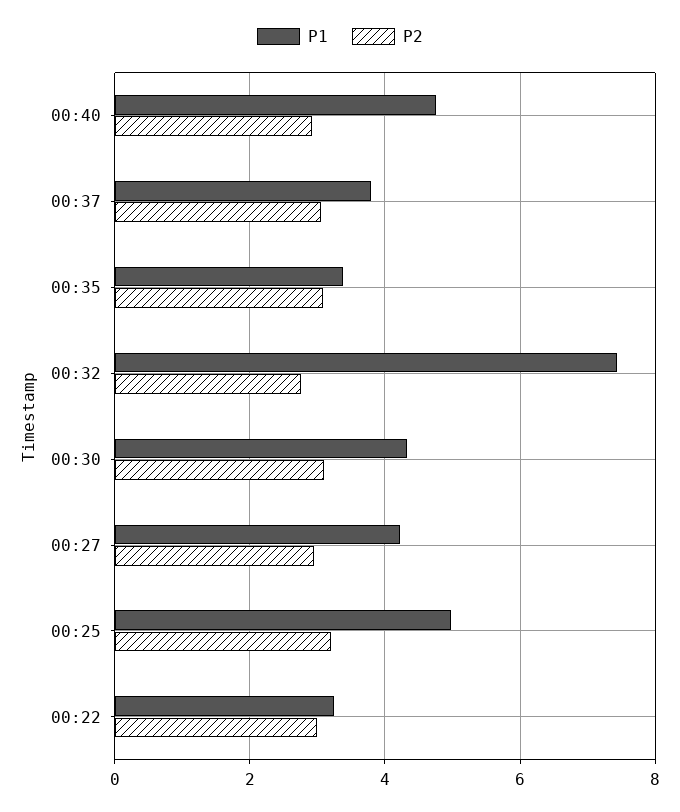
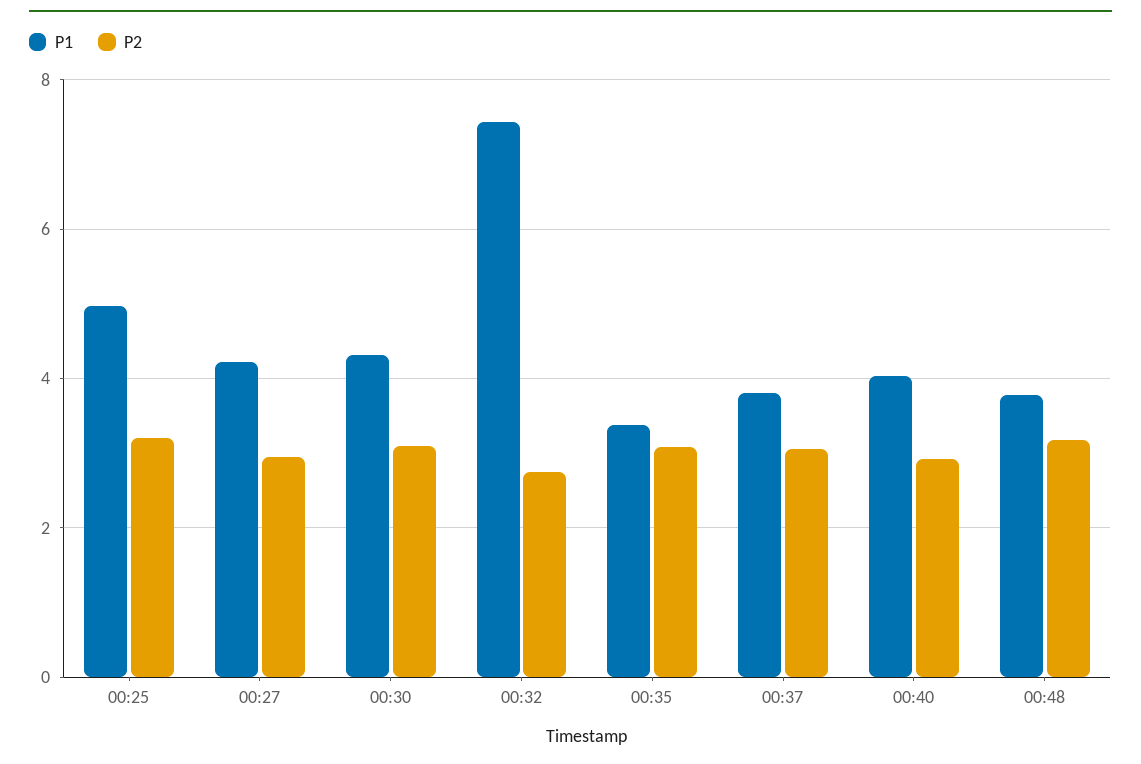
P1, 00:40: 4.8 -> 4
P1, 00:22: 3.2 -> none
P2, 00:22: 3 -> none
P1, 00:48: none -> 3.8
P2, 00:48: none -> 3.2

